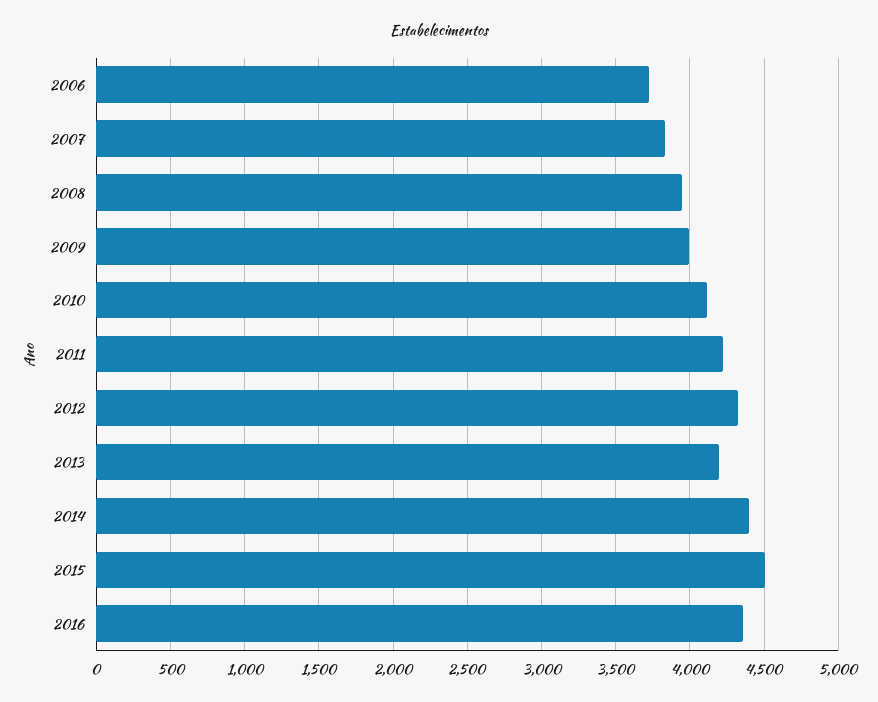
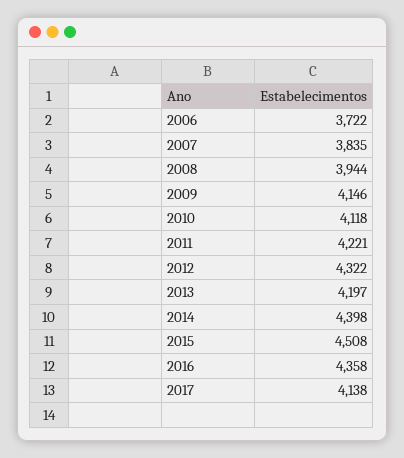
2009: 4000 -> 4146
2017: none -> 4138

